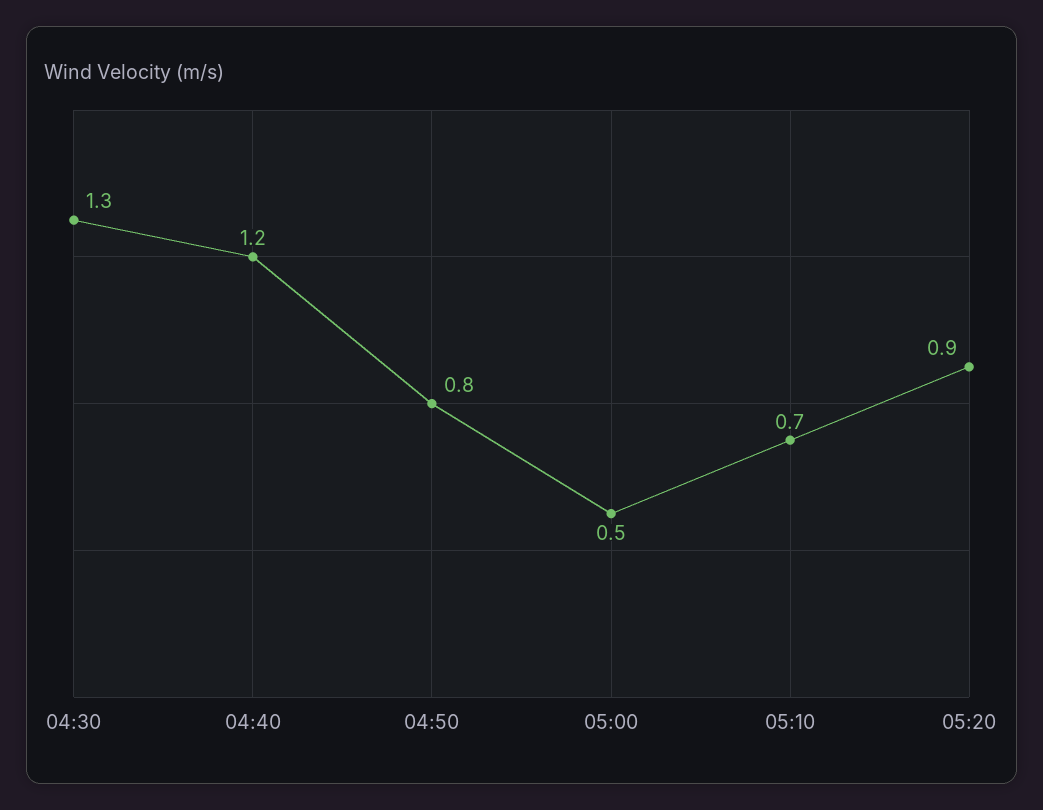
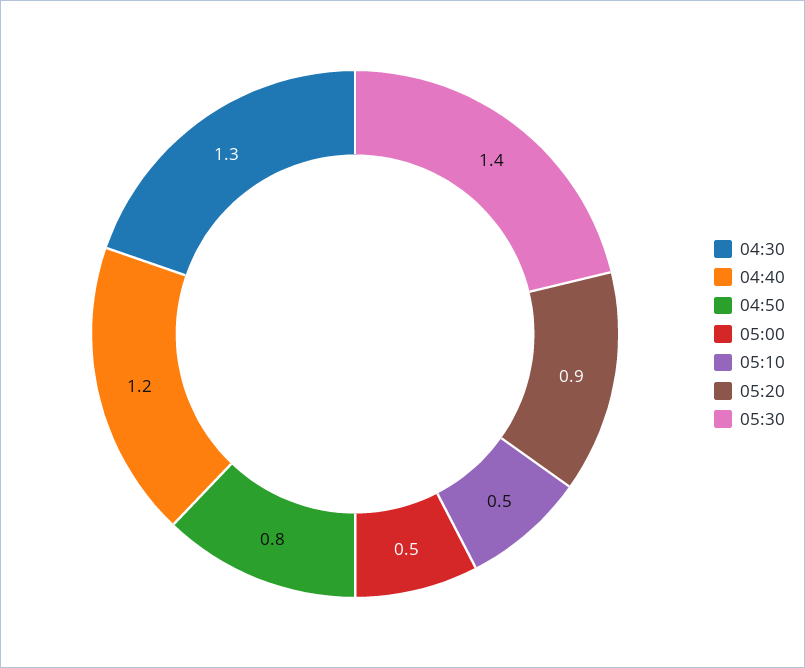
05:10: 0.7 -> 0.5
05:30: none -> 1.4

